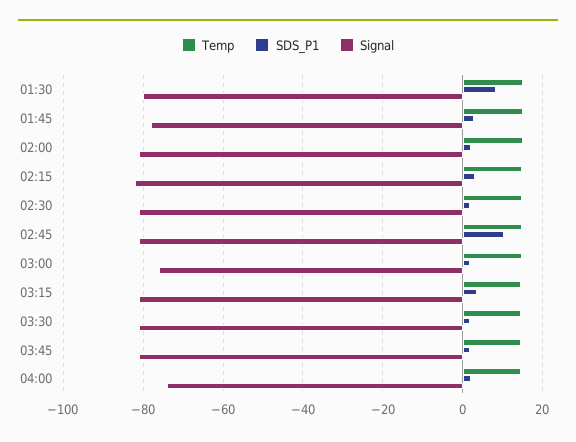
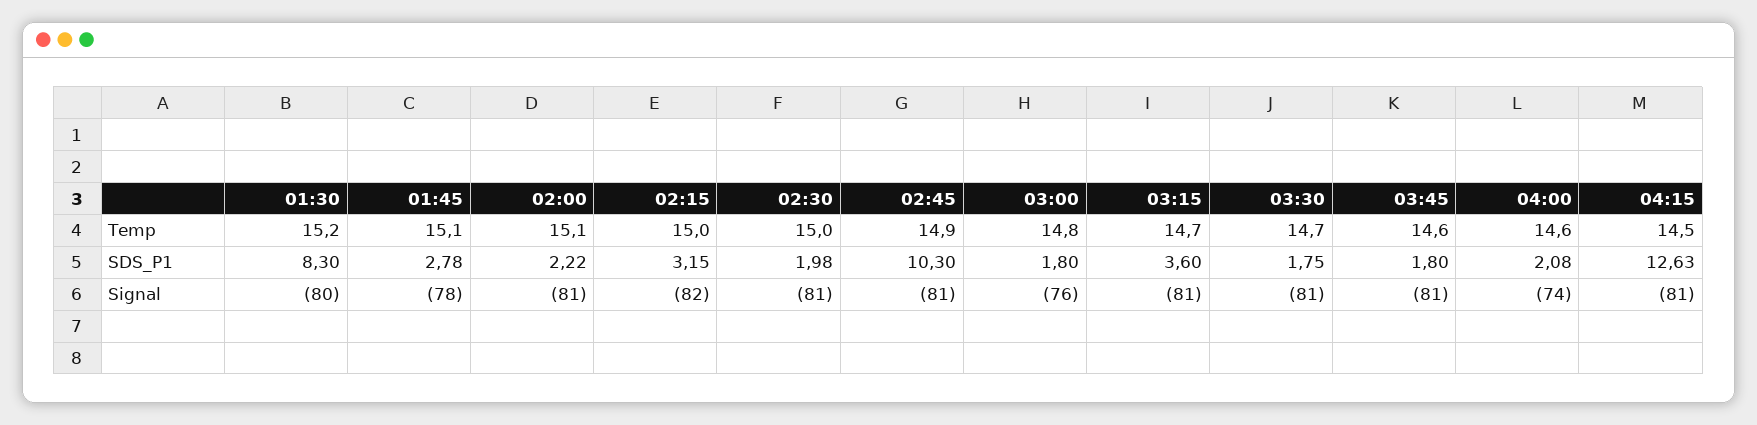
Temp, 04:15: none -> 14.5
SDS_P1, 04:15: none -> 12.63
Signal, 04:15: none -> -81

